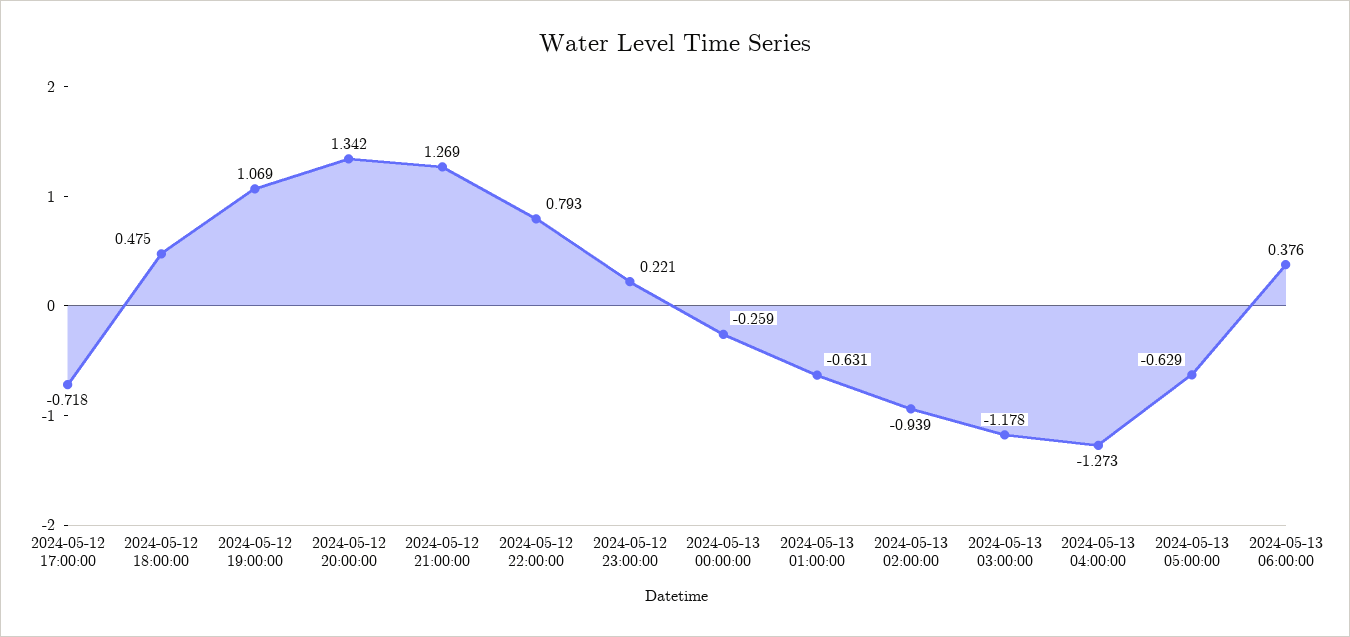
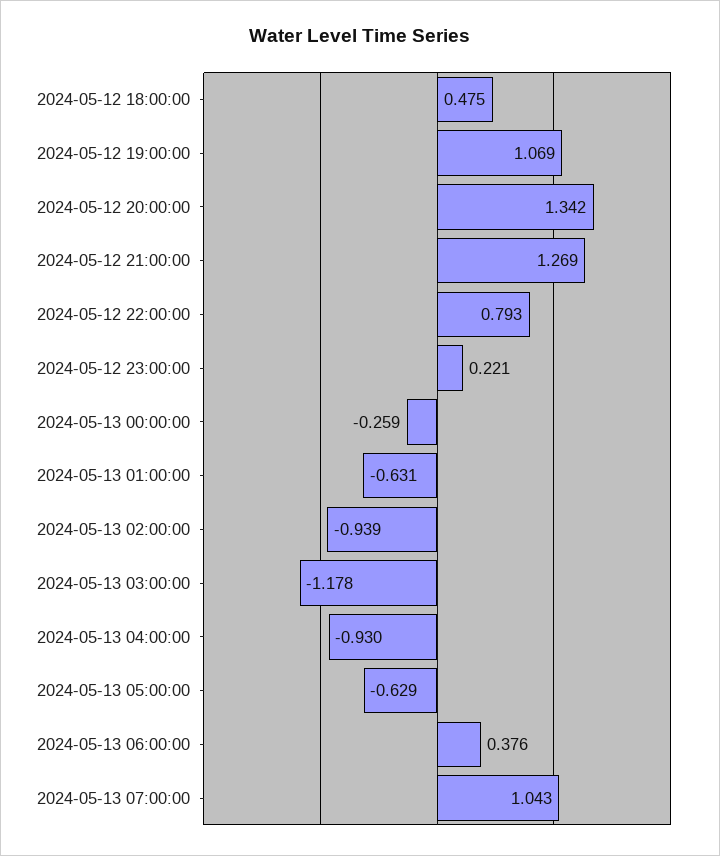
2024-05-12 17:00:00: -0.718 -> none
2024-05-13 04:00:00: -1.273 -> -0.93
2024-05-13 07:00:00: none -> 1.043

